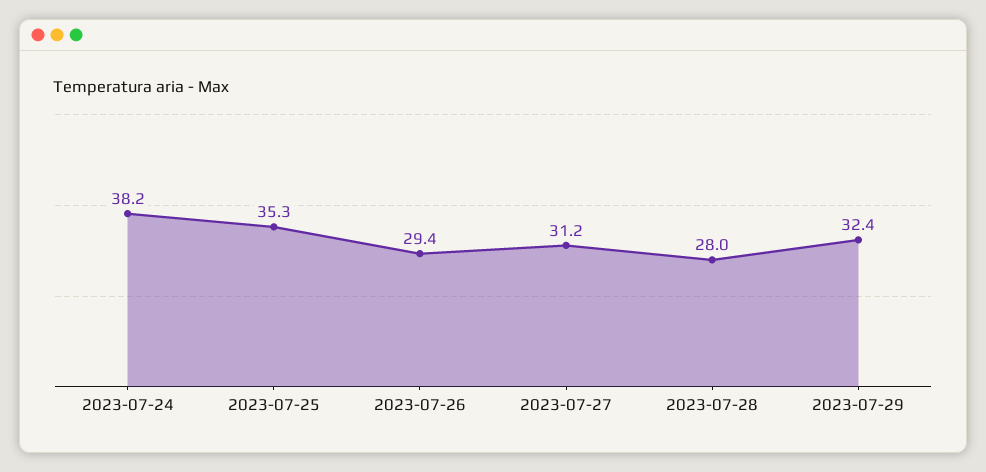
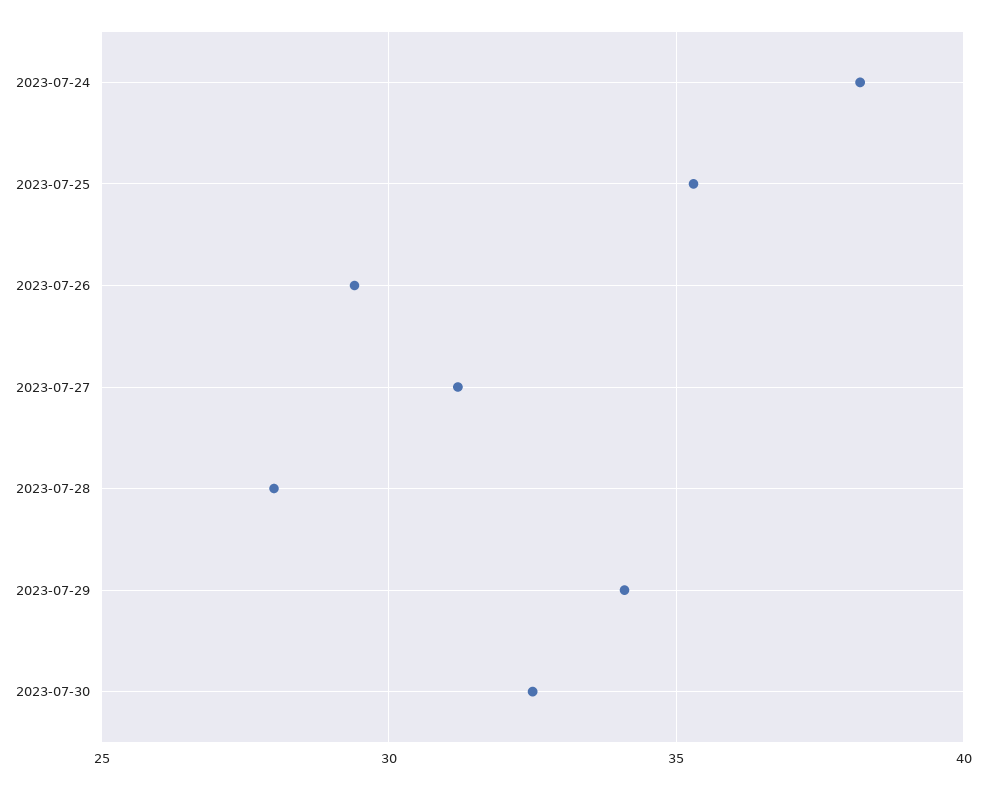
2023-07-29: 32.4 -> 34
2023-07-30: none -> 32.5

